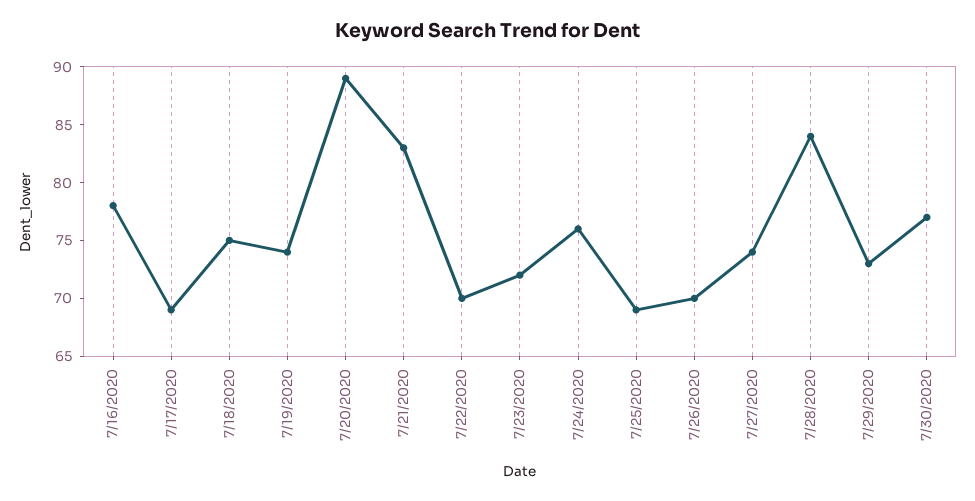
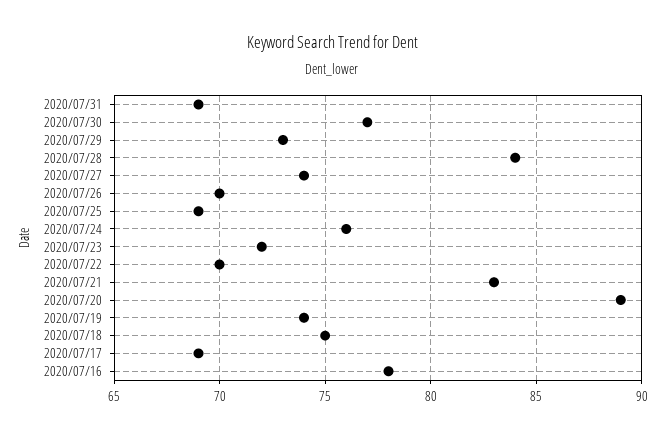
2020/07/31: none -> 69

